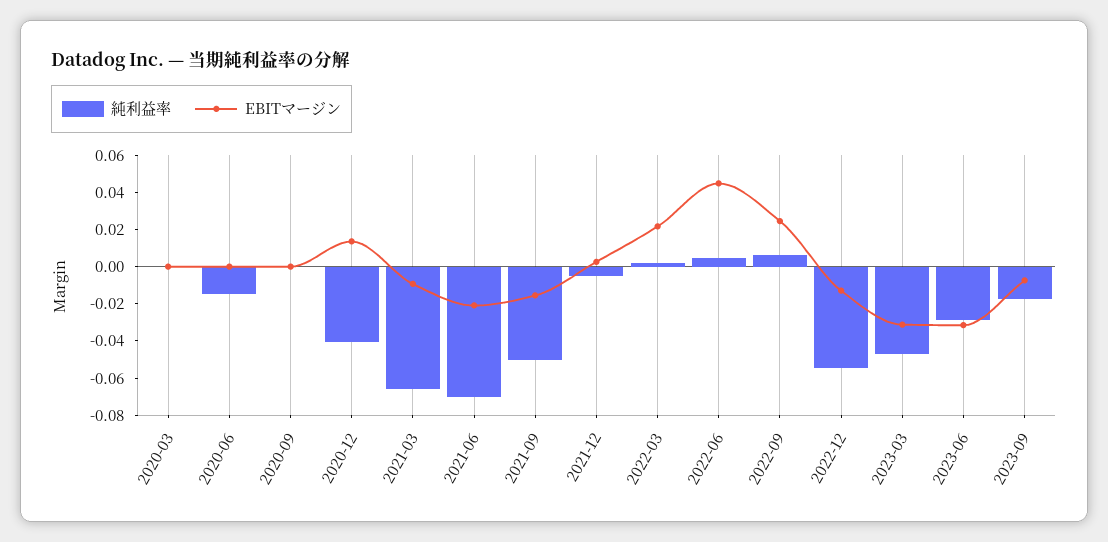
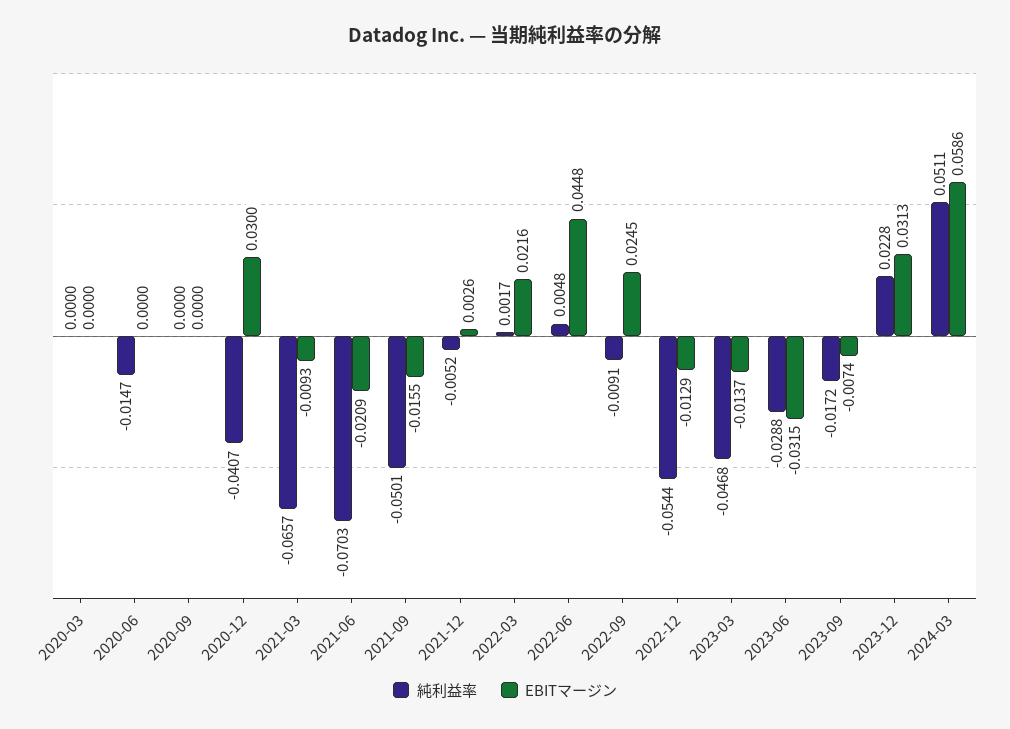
EBITマージン, 2020-12: 0.015 -> 0.03
純利益率, 2022-09: 0.005 -> -0.0091
EBITマージン, 2023-03: -0.03 -> -0.0137
純利益率, 2023-12: none -> 0.0228
EBITマージン, 2023-12: none -> 0.0313
純利益率, 2024-03: none -> 0.0511
EBITマージン, 2024-03: none -> 0.0586

